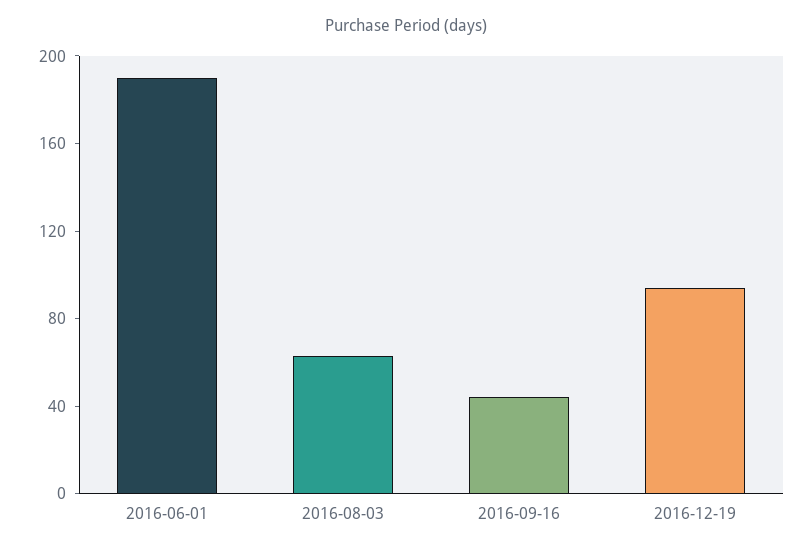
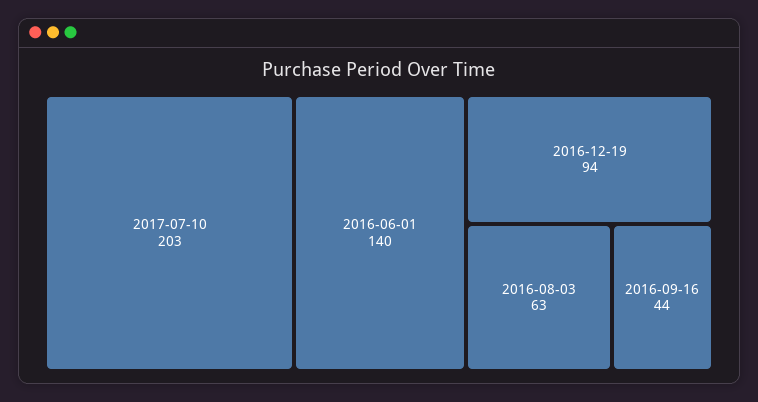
2016-06-01: 190 -> 140
2017-07-10: none -> 203

